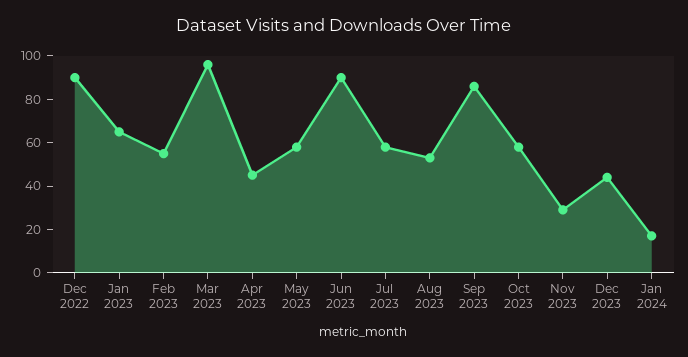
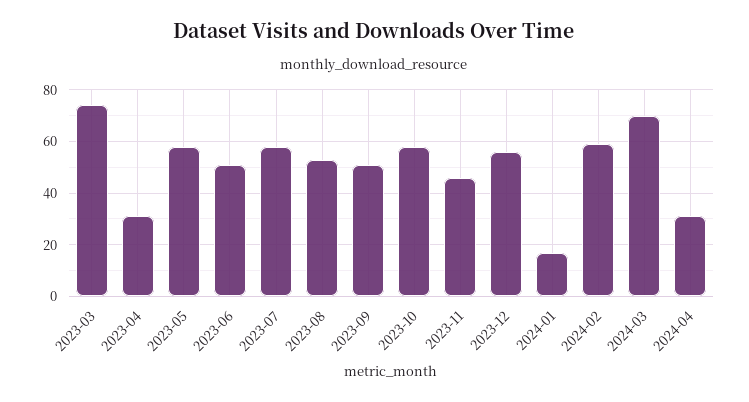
Dec 2022: 90 -> none
Jan 2023: 65 -> none
Feb 2023: 55 -> none
Mar 2023: 95 -> 75
Apr 2023: 45 -> 30
Jun 2023: 90 -> 50
Sep 2023: 85 -> 50
Nov 2023: 30 -> 45
Dec 2023: 45 -> 55
2024-02: none -> 60
2024-03: none -> 70
2024-04: none -> 30

